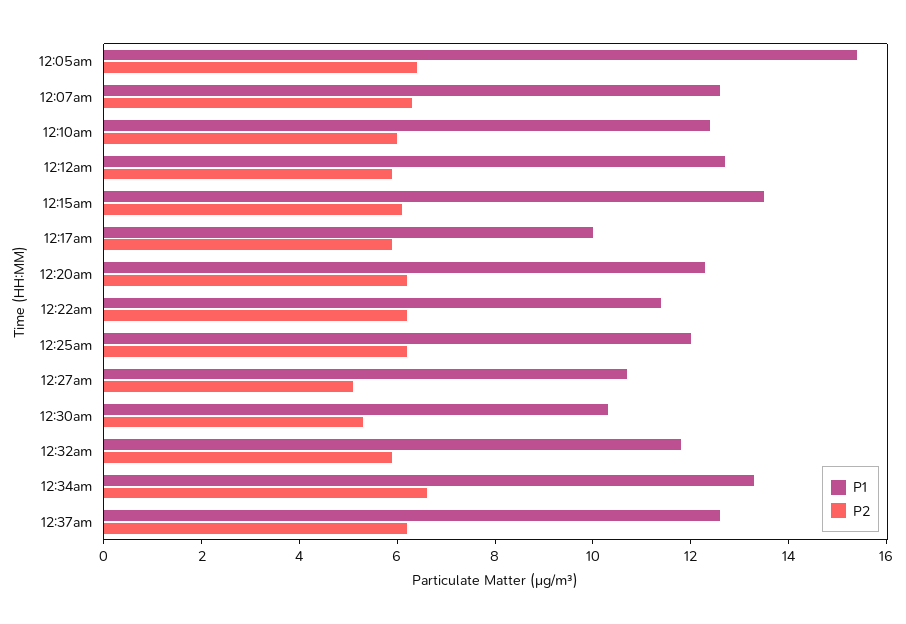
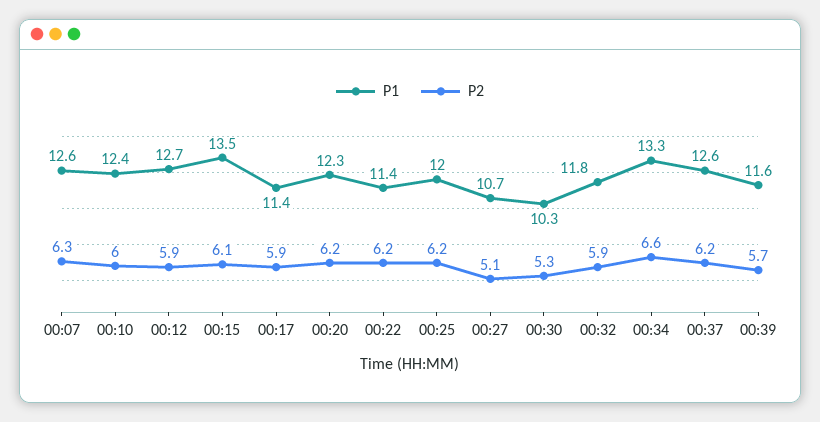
P1, 12:05am: 15.5 -> none
P2, 12:05am: 6.5 -> none
P1, 12:17am: 10 -> 11.4
P1, 00:39: none -> 11.6
P2, 00:39: none -> 5.7

